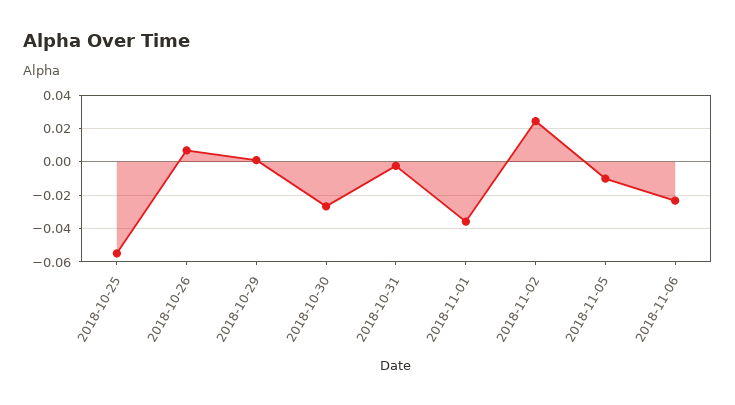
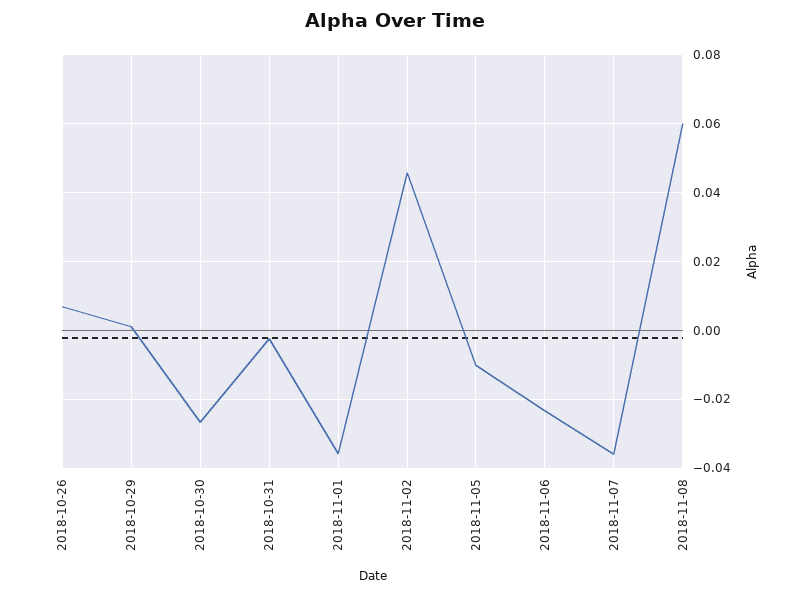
2018-10-25: -0.055 -> none
2018-11-02: 0.025 -> 0.046
2018-11-07: none -> -0.036
2018-11-08: none -> 0.06

